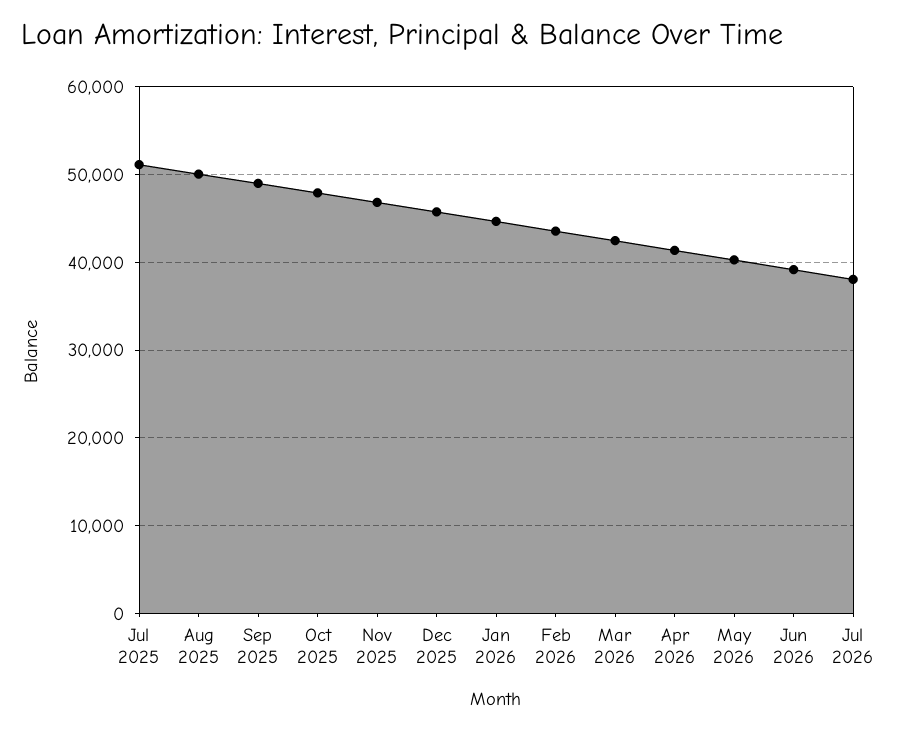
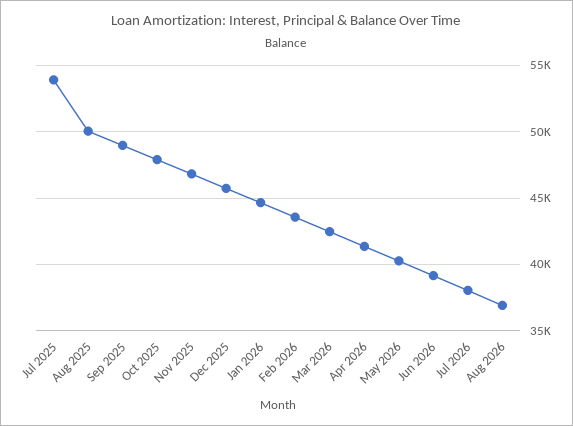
Jul 2025: 51000 -> 54000
Aug 2026: none -> 37000

